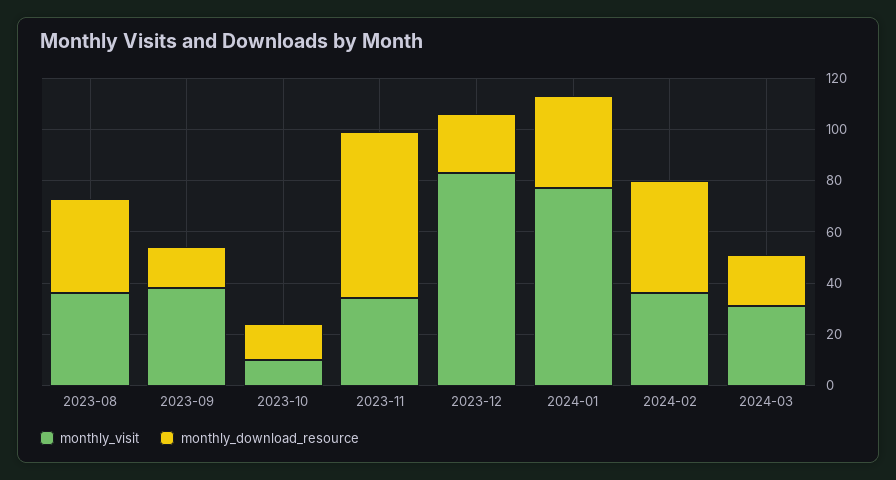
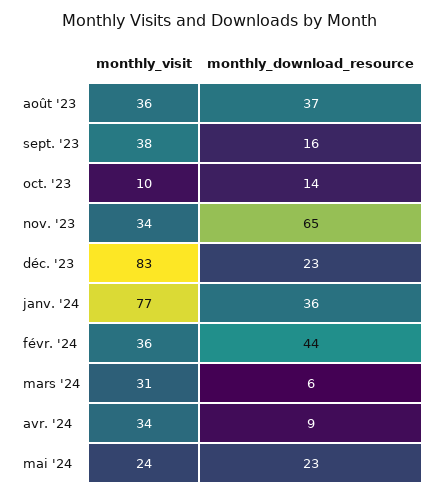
monthly_download_resource, 2024-03: 20 -> 6
monthly_visit, avr. '24: none -> 34
monthly_download_resource, avr. '24: none -> 9
monthly_visit, mai '24: none -> 24
monthly_download_resource, mai '24: none -> 23

